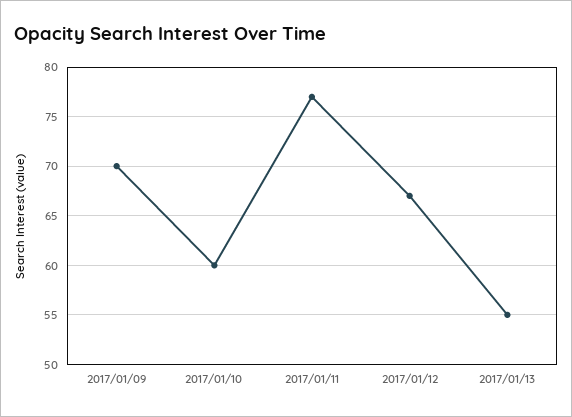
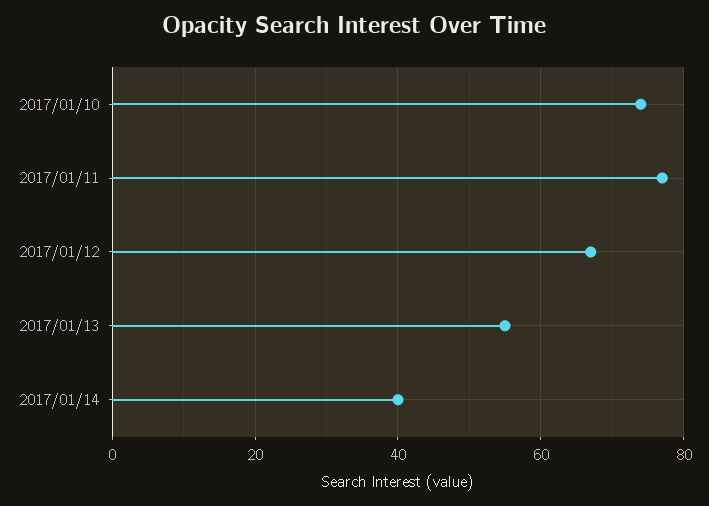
2017/01/09: 70 -> none
2017/01/10: 60 -> 75
2017/01/14: none -> 40

